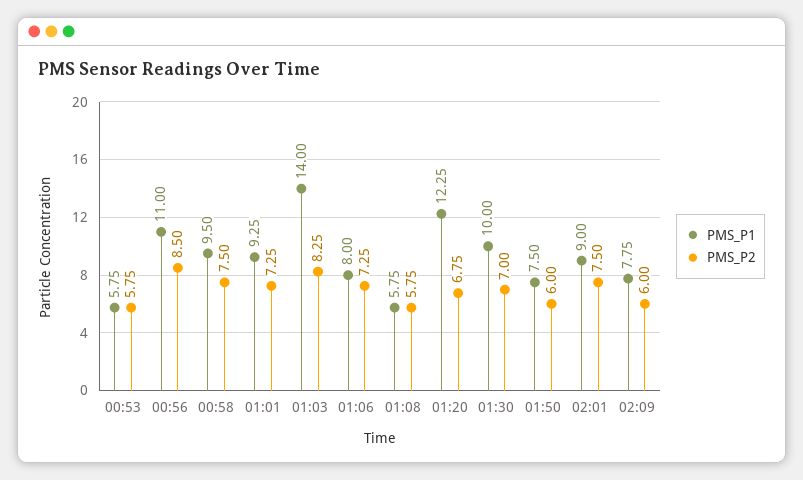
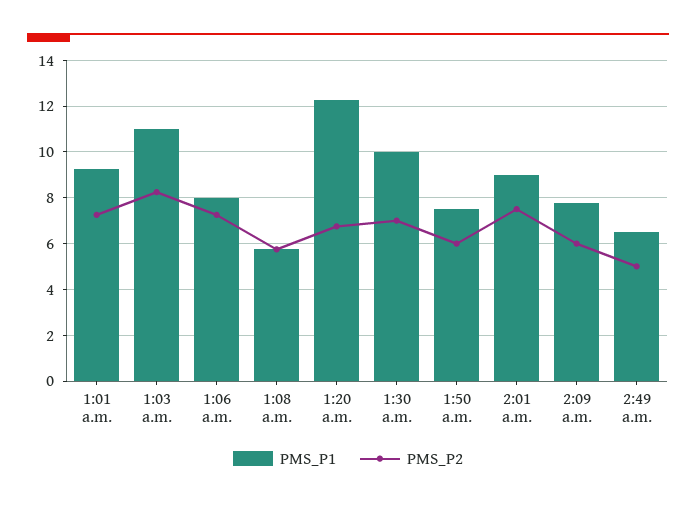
PMS_P1, 00:53: 5.75 -> none
PMS_P2, 00:53: 5.75 -> none
PMS_P1, 00:56: 11 -> none
PMS_P2, 00:56: 8.5 -> none
PMS_P1, 00:58: 9.5 -> none
PMS_P2, 00:58: 7.5 -> none
PMS_P1, 01:03: 14 -> 11
PMS_P1, 2:49 a.m.: none -> 6.5
PMS_P2, 2:49 a.m.: none -> 5

